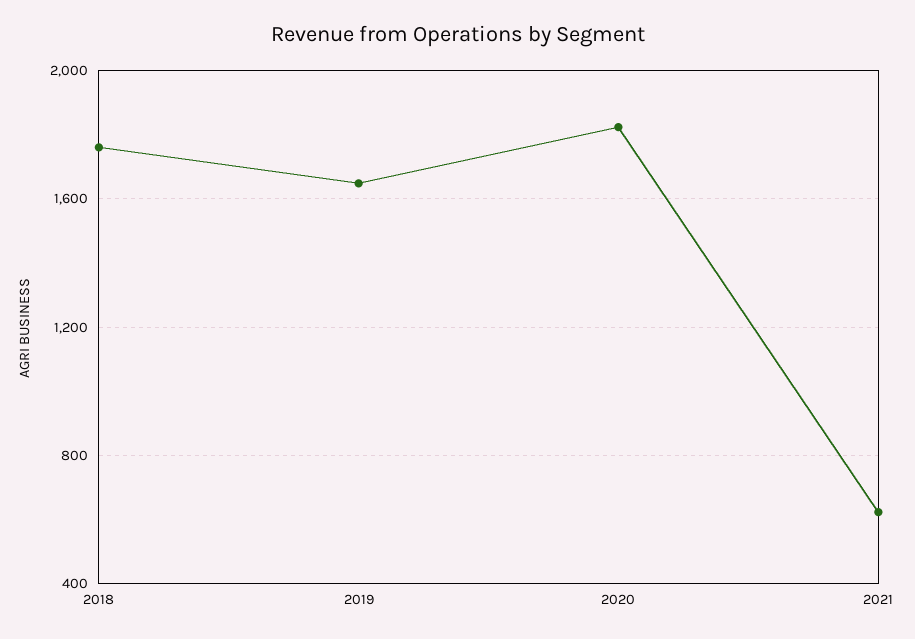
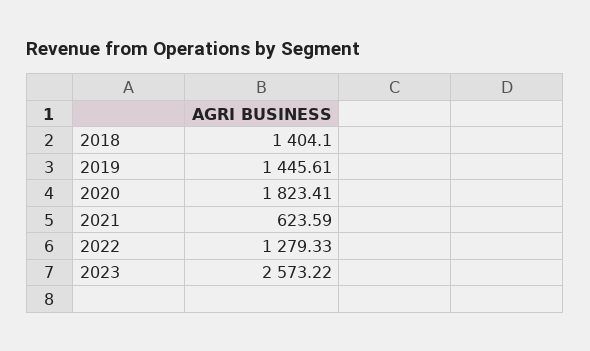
2018: 1750 -> 1404.1
2019: 1650 -> 1445.61
2022: none -> 1279.33
2023: none -> 2573.22

